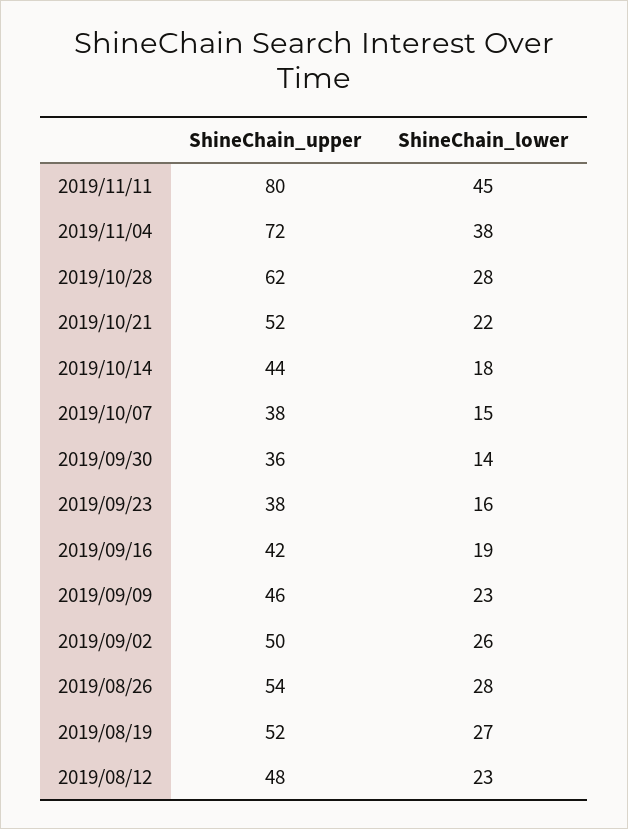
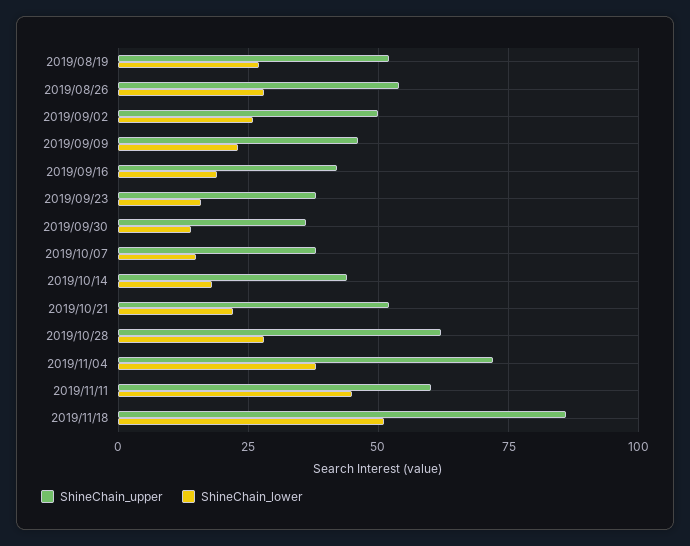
ShineChain_upper, 2019/11/11: 80 -> 60
ShineChain_upper, 2019/08/12: 48 -> none
ShineChain_lower, 2019/08/12: 23 -> none
ShineChain_upper, 2019/11/18: none -> 85
ShineChain_lower, 2019/11/18: none -> 50

